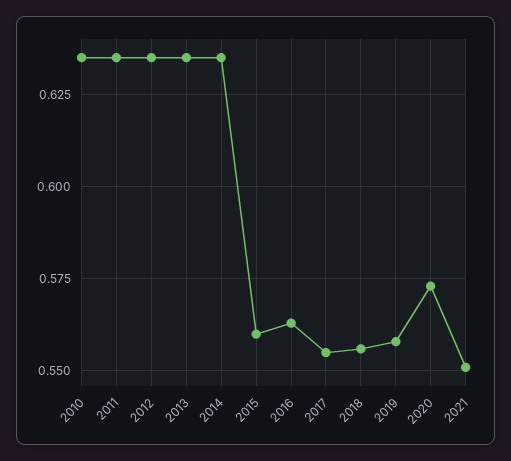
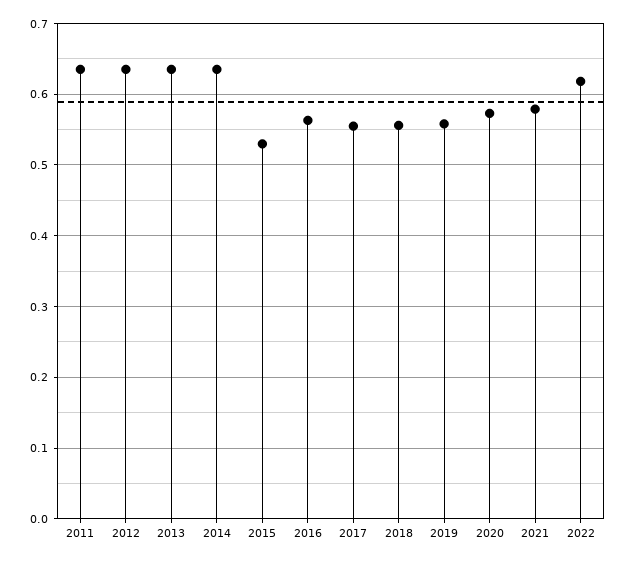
2010: 0.635 -> none
2015: 0.56 -> 0.53
2021: 0.55 -> 0.58
2022: none -> 0.62

